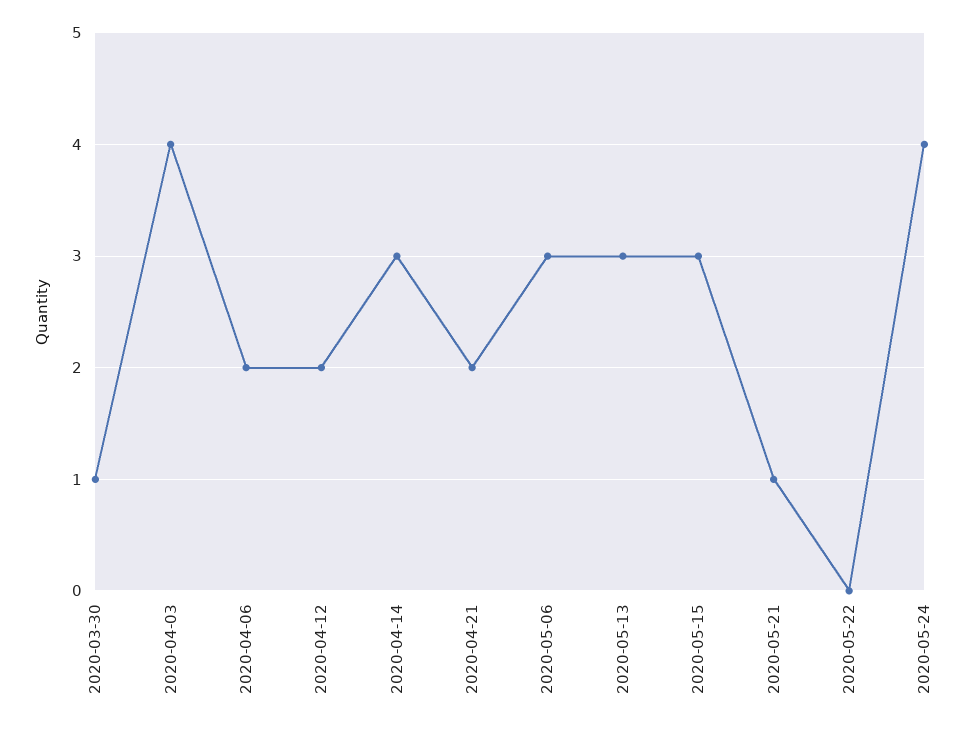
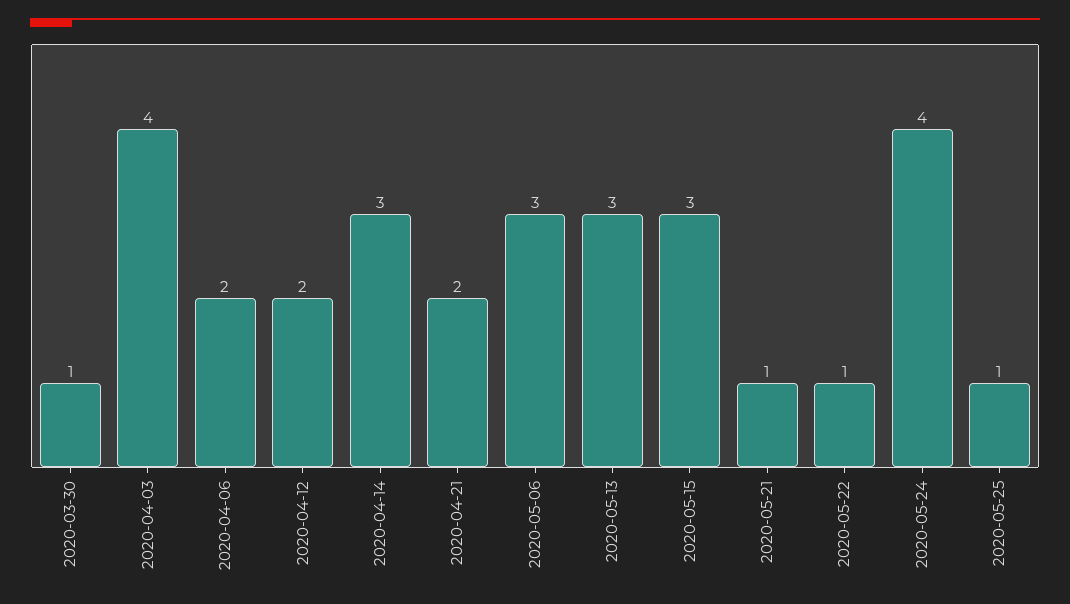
2020-05-22: 0 -> 1
2020-05-25: none -> 1

